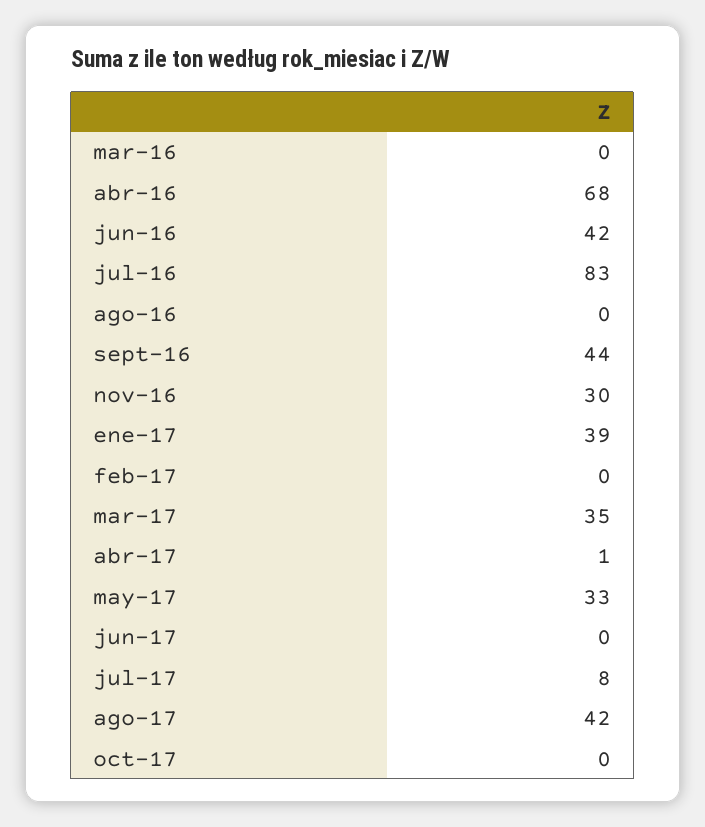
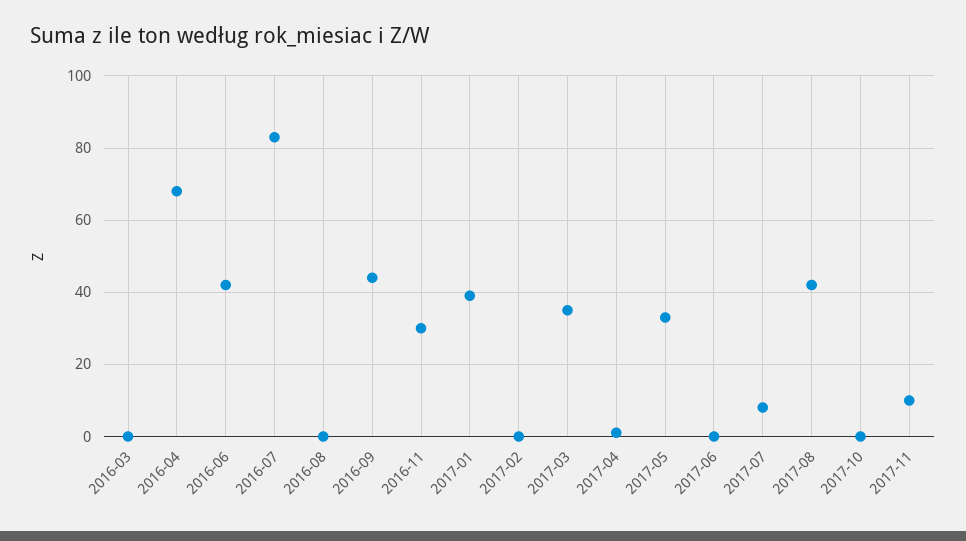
2017-11: none -> 10

